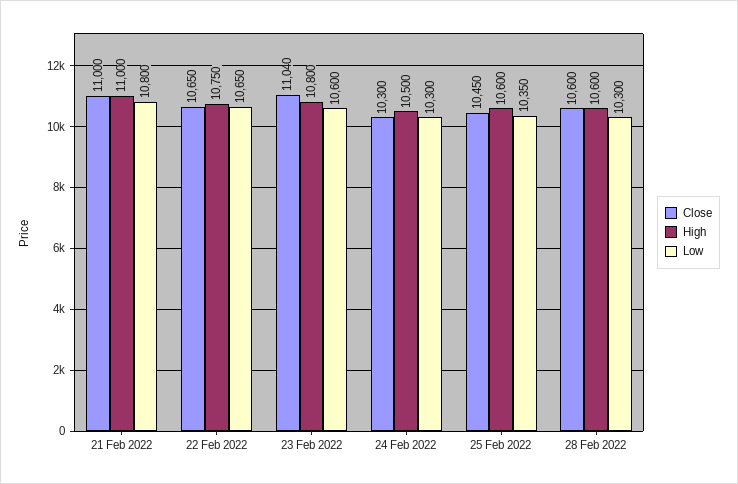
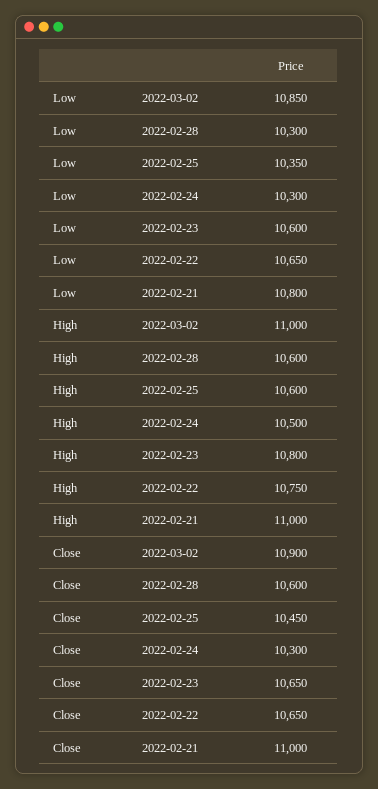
Close, 23 Feb 2022: 11040 -> 10650
Low, 2022-03-02: none -> 10850
High, 2022-03-02: none -> 11000
Close, 2022-03-02: none -> 10900

